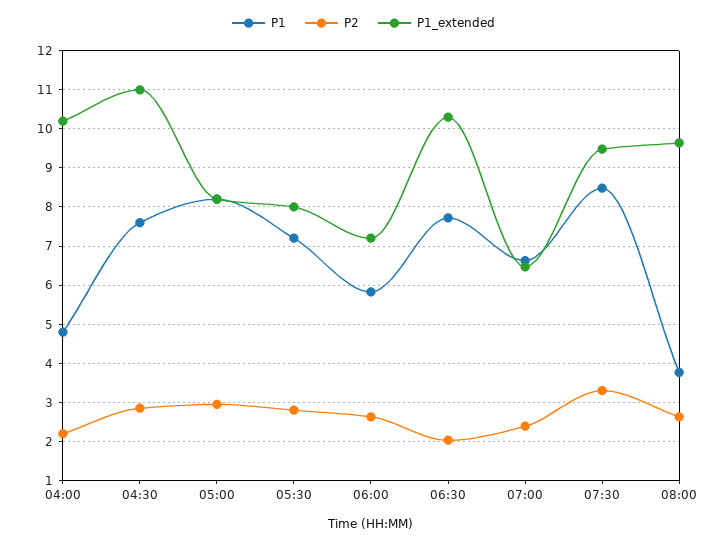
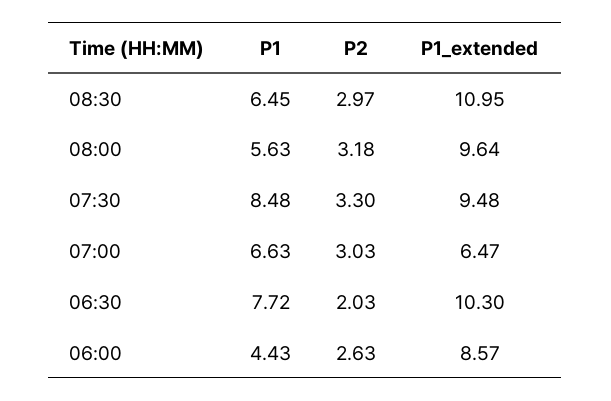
P1, 04:00: 4.8 -> none
P2, 04:00: 2.2 -> none
P1_extended, 04:00: 10.2 -> none
P1, 04:30: 7.6 -> none
P2, 04:30: 2.8 -> none
P1_extended, 04:30: 11 -> none
P1, 05:00: 8.2 -> none
P2, 05:00: 3 -> none
P1_extended, 05:00: 8.2 -> none
P1, 05:30: 7.2 -> none
P2, 05:30: 2.8 -> none
P1_extended, 05:30: 8 -> none
P1, 06:00: 5.8 -> 4.43
P1_extended, 06:00: 7.2 -> 8.57
P2, 07:00: 2.4 -> 3.03
P1, 08:00: 3.8 -> 5.63
P2, 08:00: 2.6 -> 3.18
P1, 08:30: none -> 6.45
P2, 08:30: none -> 2.97
P1_extended, 08:30: none -> 10.95

